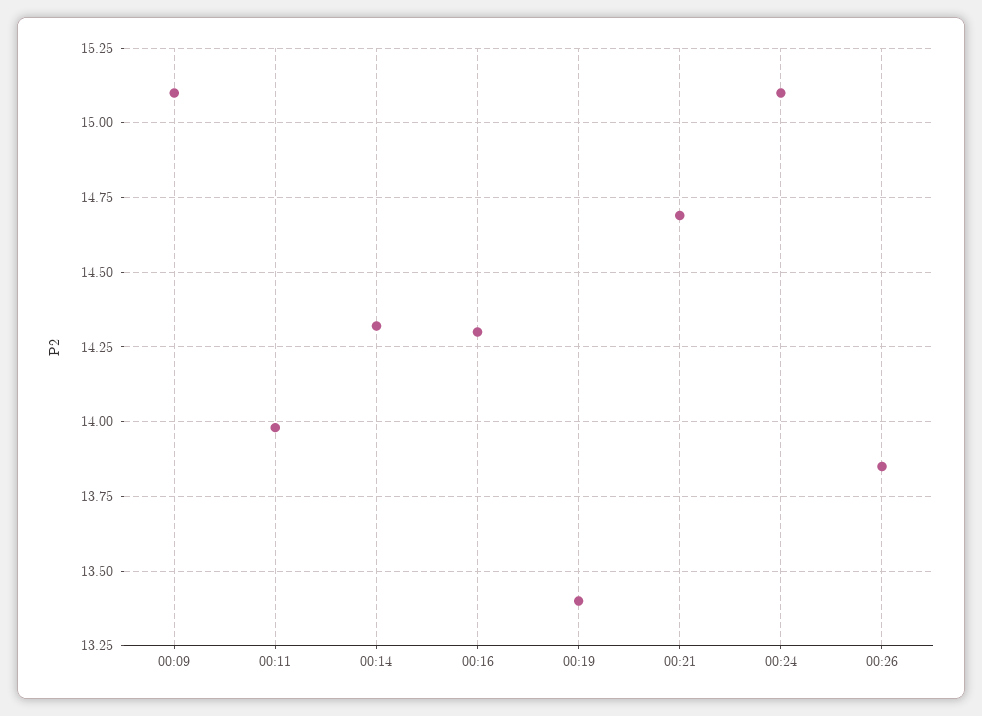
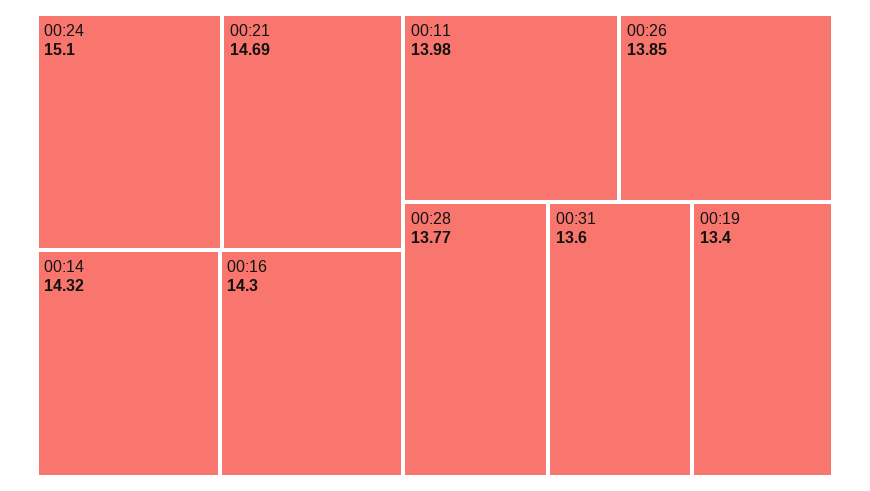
00:09: 15.1 -> none
00:28: none -> 13.77
00:31: none -> 13.6

